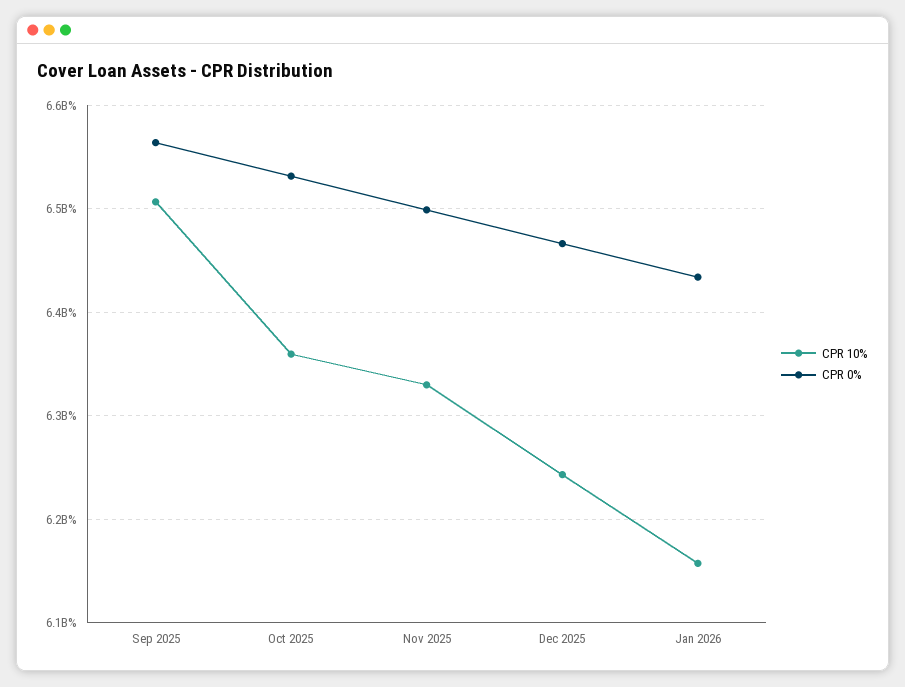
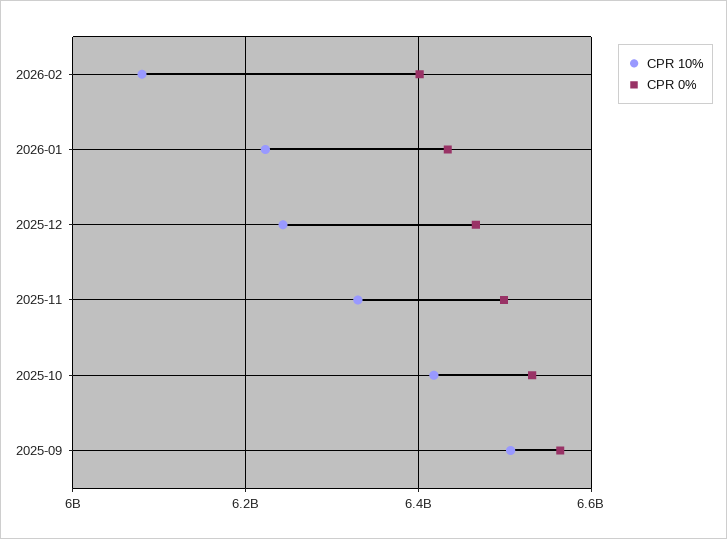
CPR 10%, Oct 2025: 6360000000 -> 6420000000
CPR 10%, Jan 2026: 6160000000 -> 6220000000
CPR 10%, 2026-02: none -> 6080000000
CPR 0%, 2026-02: none -> 6400000000

